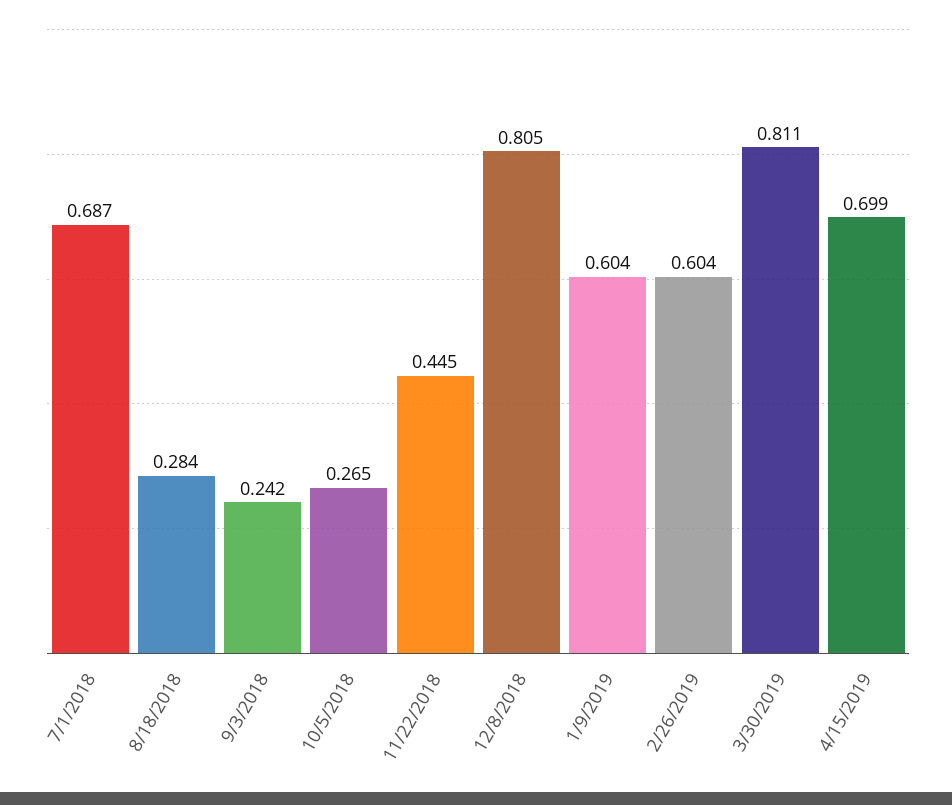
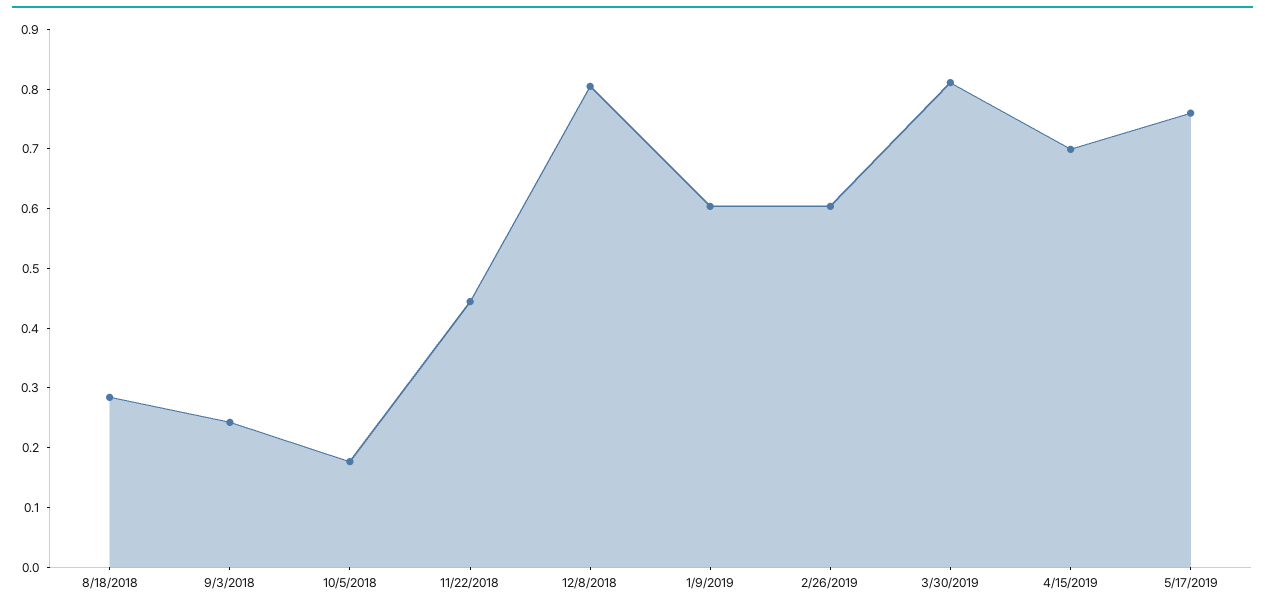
7/1/2018: 0.687 -> none
10/5/2018: 0.265 -> 0.18
5/17/2019: none -> 0.76

